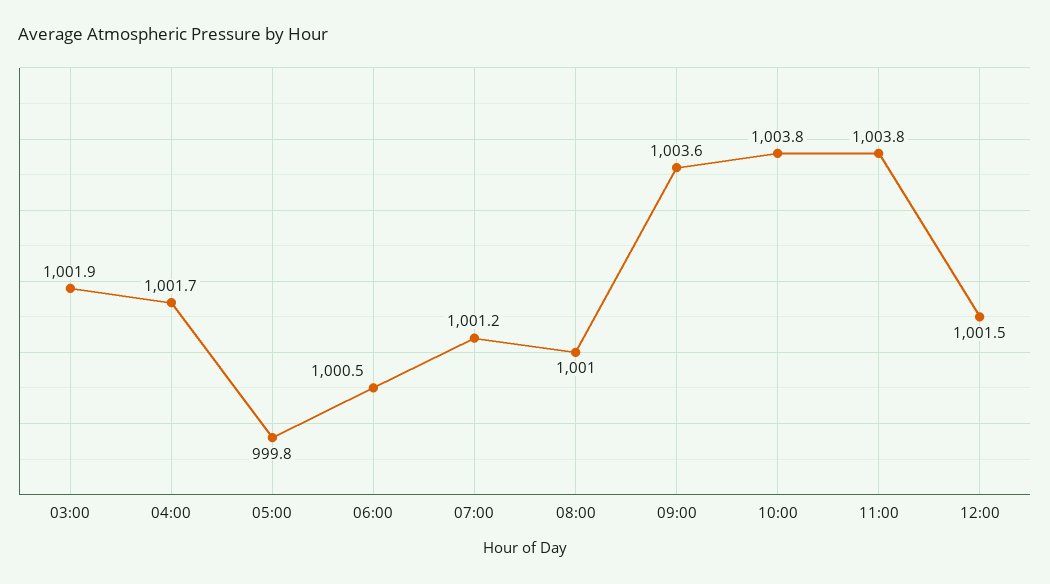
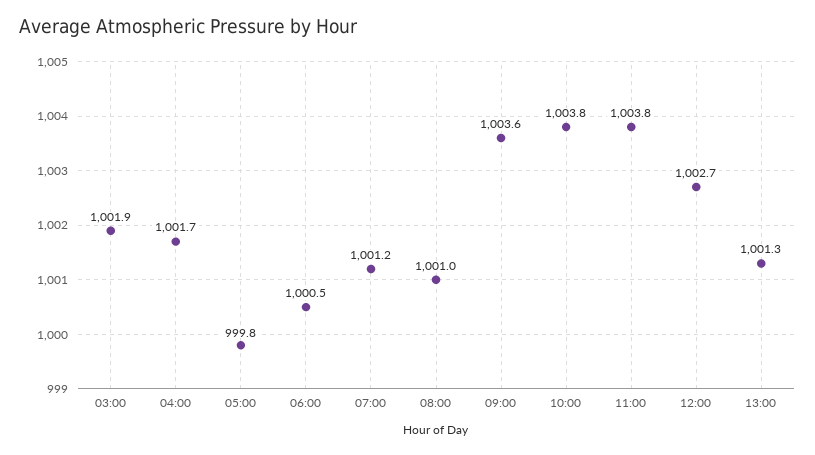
12:00: 1001.5 -> 1002.7
13:00: none -> 1001.3

